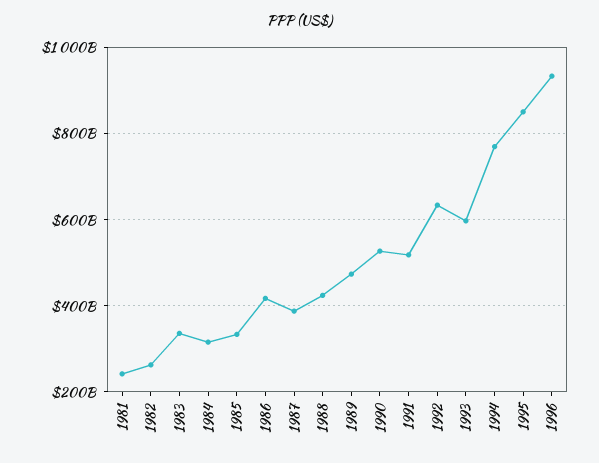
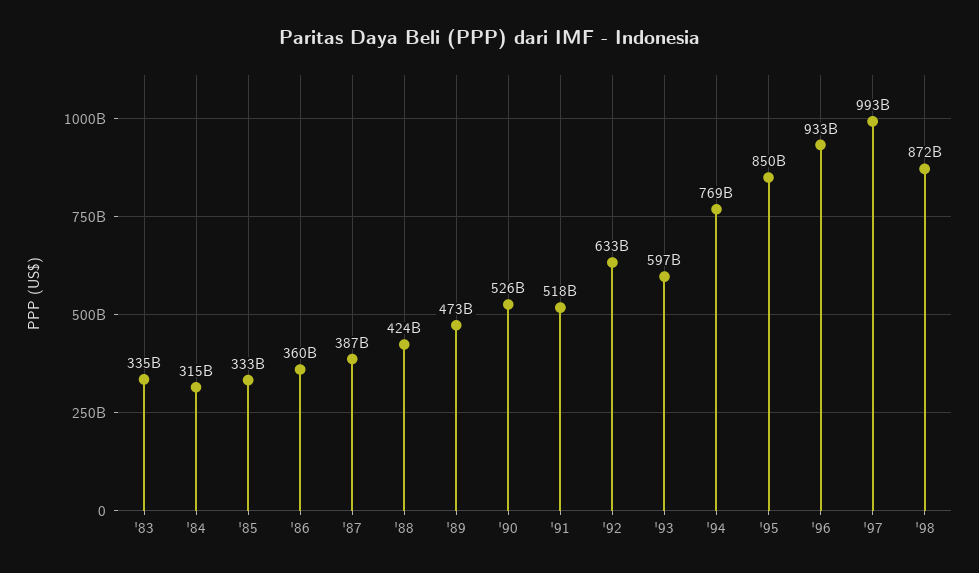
1981: 240000000000 -> none
1982: 260000000000 -> none
1986: 420000000000 -> 360000000000
'97: none -> 993000000000
'98: none -> 872000000000

